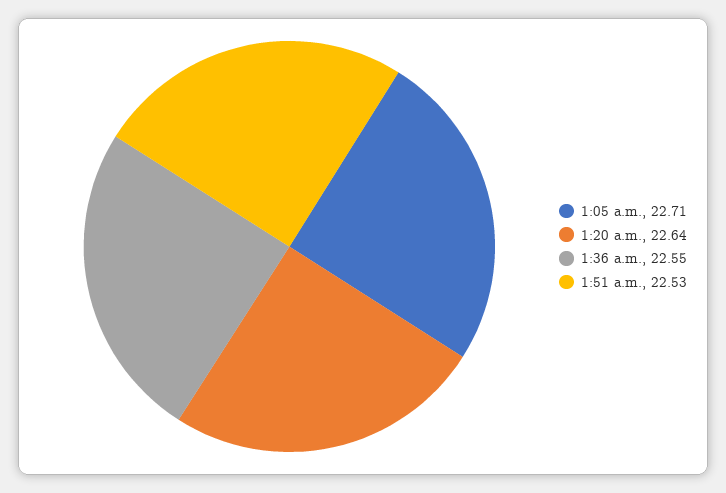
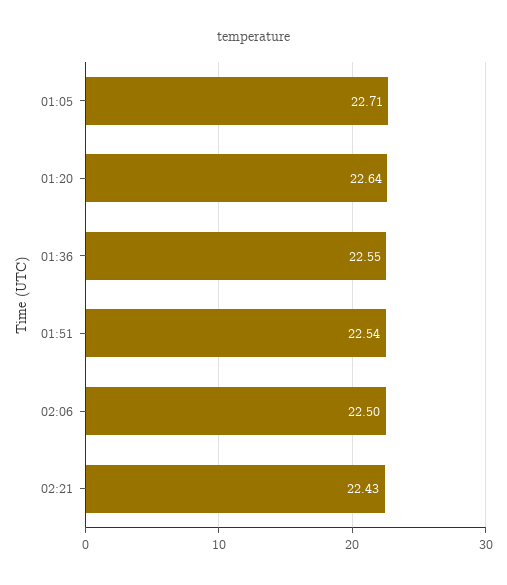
1:51 a.m.: 22.53 -> 22.54
02:06: none -> 22.5
02:21: none -> 22.43

